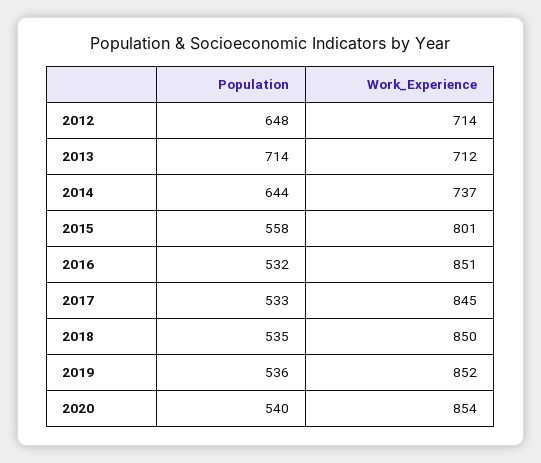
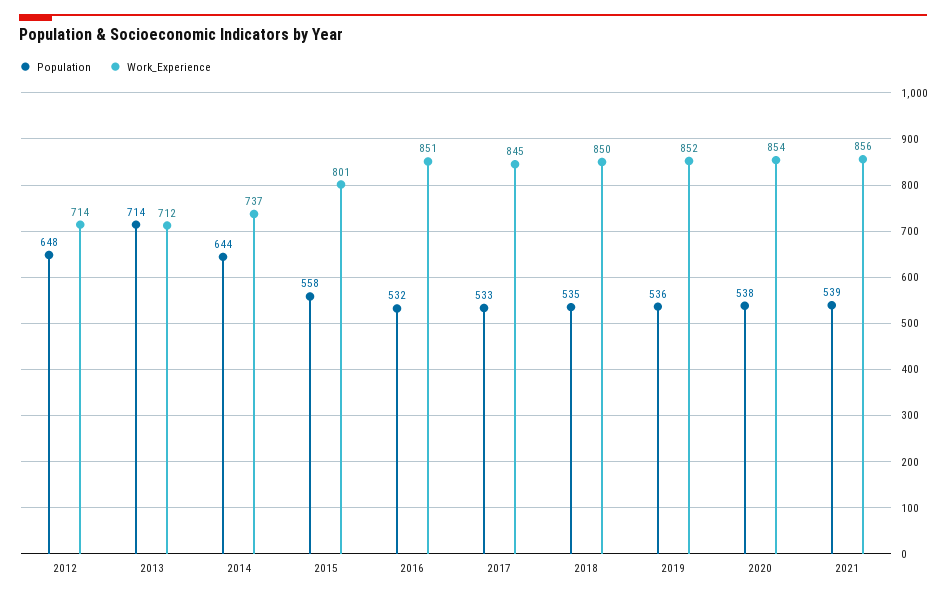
Population, 2020: 540 -> 538
Population, 2021: none -> 539
Work_Experience, 2021: none -> 856

